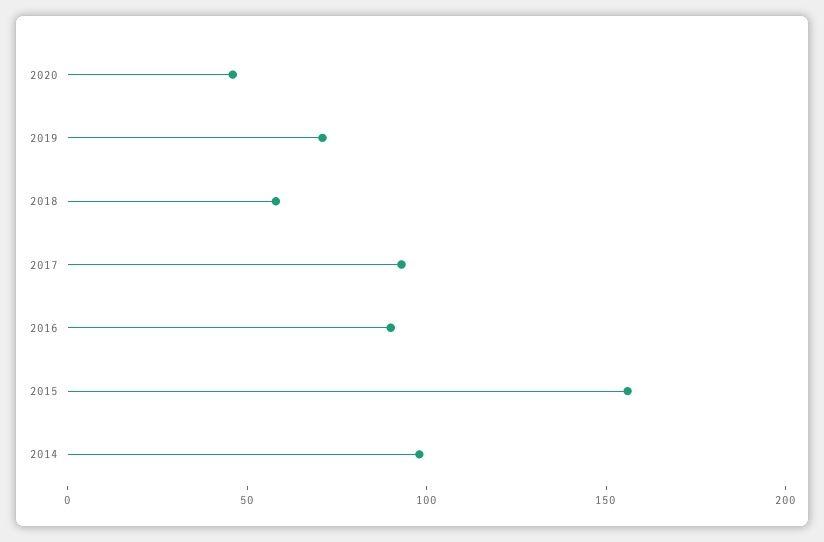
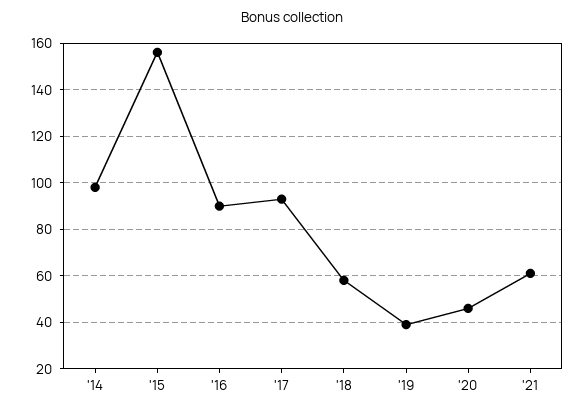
2019: 70 -> 40
'21: none -> 60

